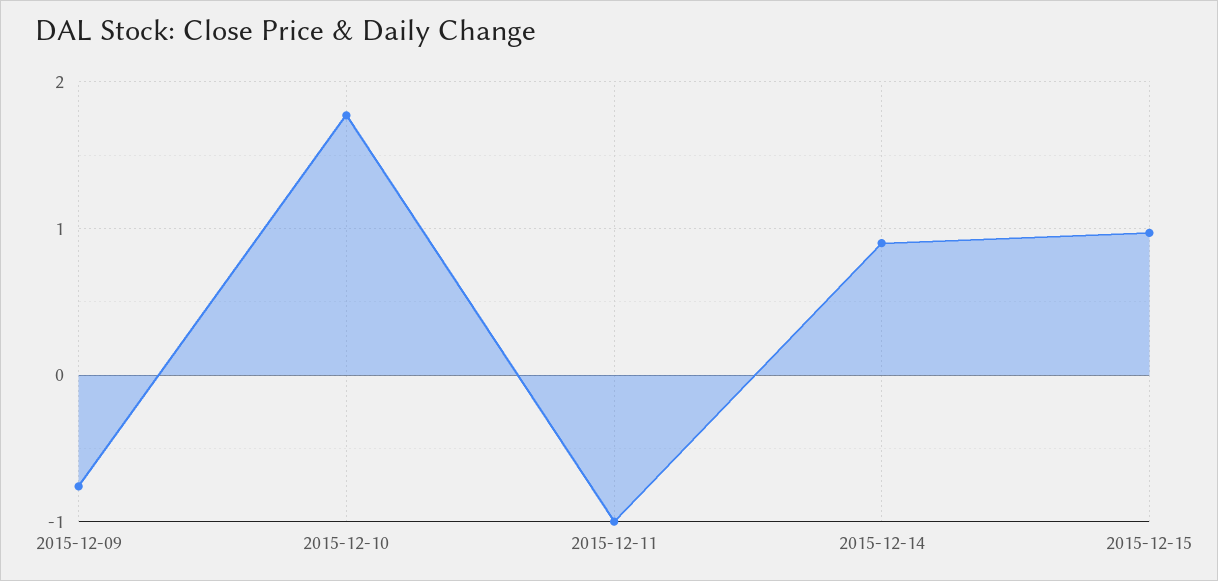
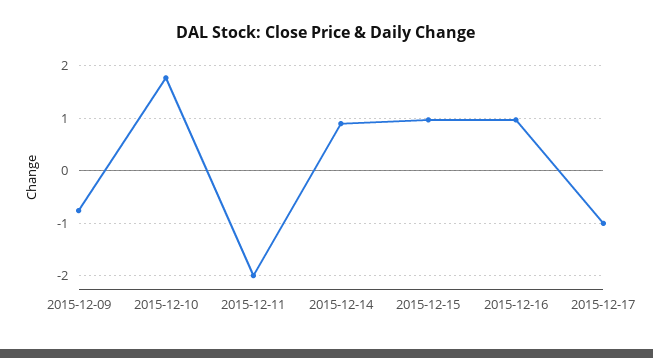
2015-12-11: -1 -> -2
2015-12-16: none -> 1
2015-12-17: none -> -1

